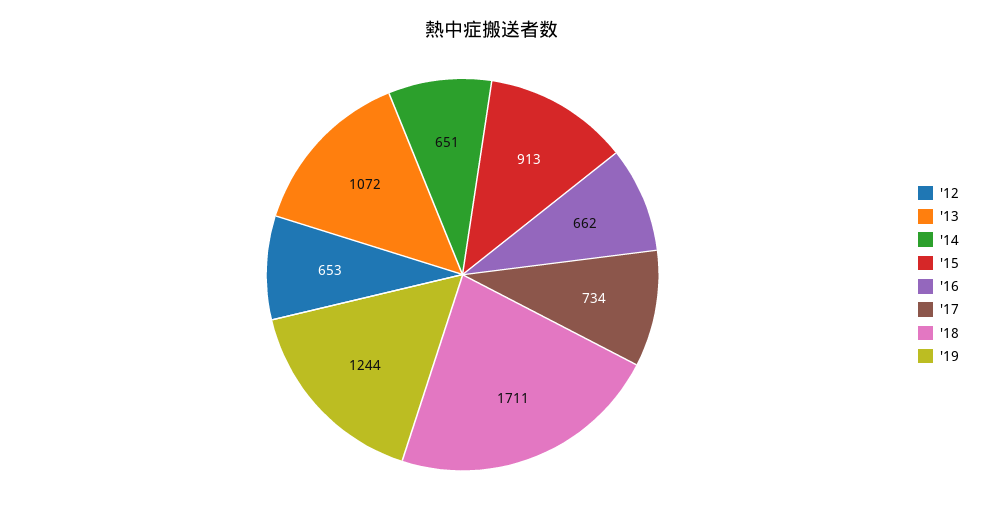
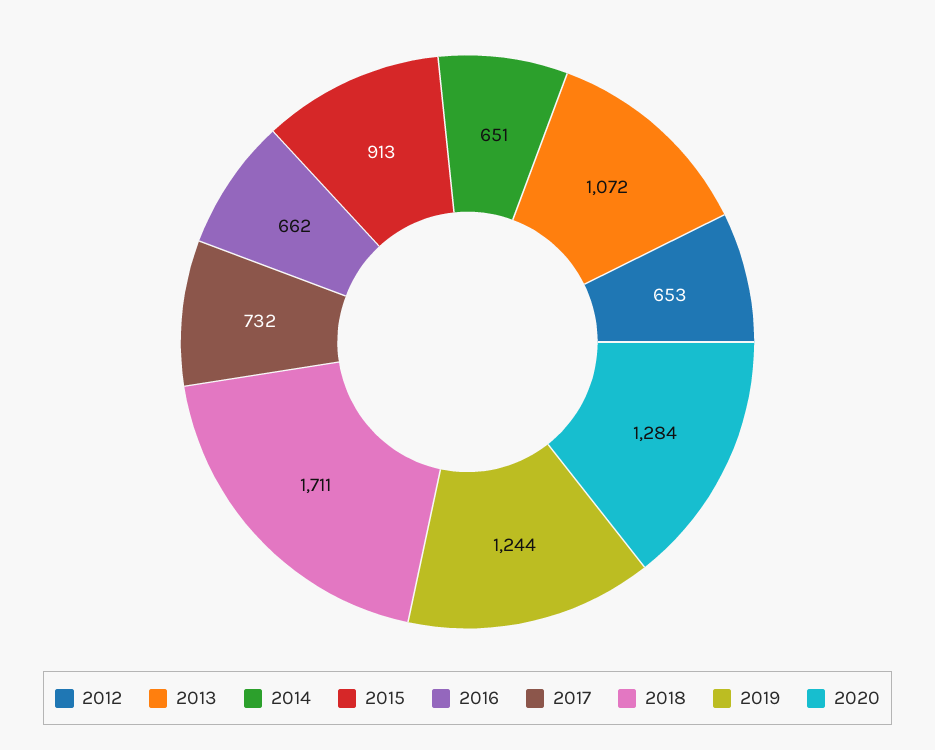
'17: 734 -> 732
2020: none -> 1284

